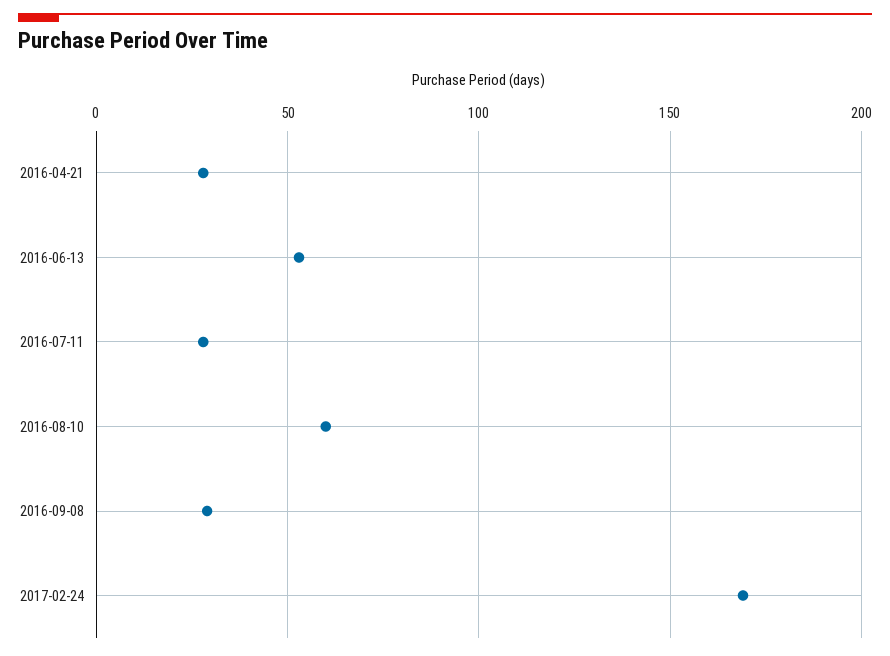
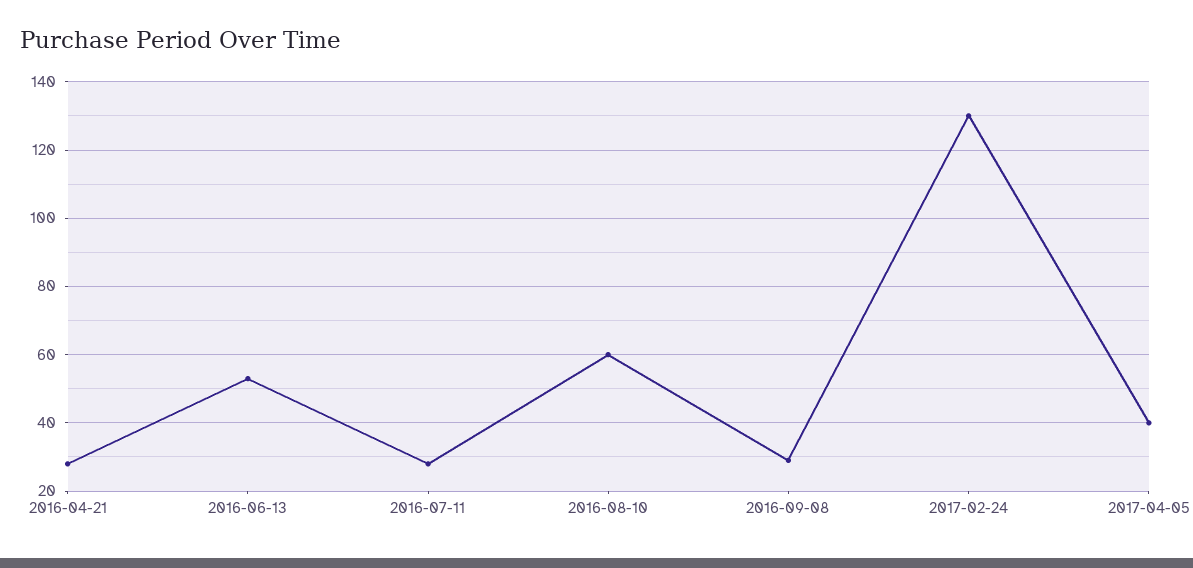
2017-02-24: 170 -> 130
2017-04-05: none -> 40

